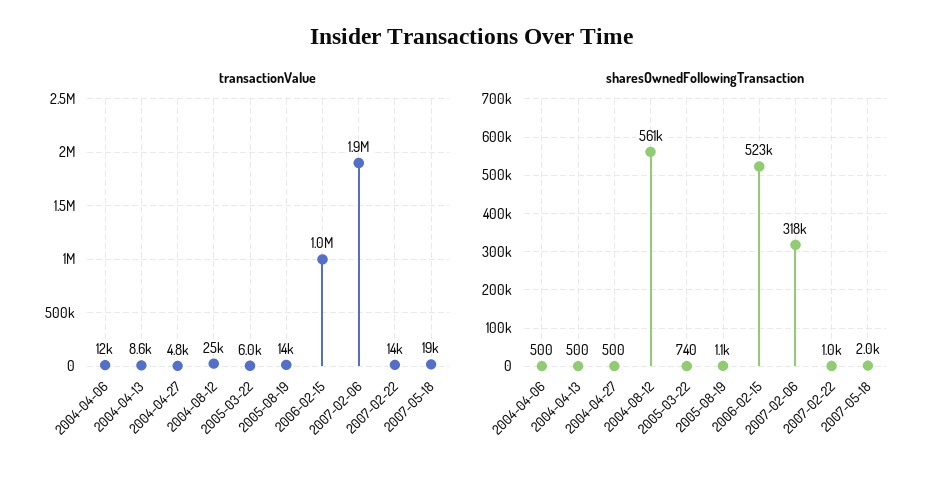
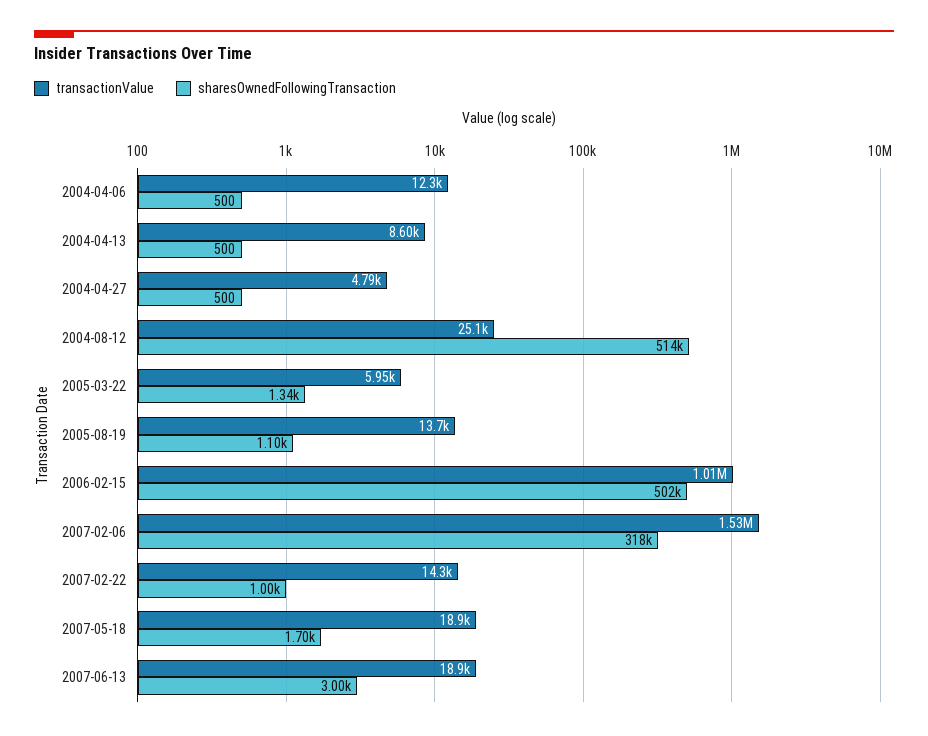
transactionValue, 2007-02-06: 1900000 -> 1530000
sharesOwnedFollowingTransaction, 2004-08-12: 561000 -> 514000
sharesOwnedFollowingTransaction, 2005-03-22: 740 -> 1340
sharesOwnedFollowingTransaction, 2006-02-15: 523000 -> 502000
sharesOwnedFollowingTransaction, 2007-05-18: 2000 -> 1700
transactionValue, 2007-06-13: none -> 18900
sharesOwnedFollowingTransaction, 2007-06-13: none -> 3000

